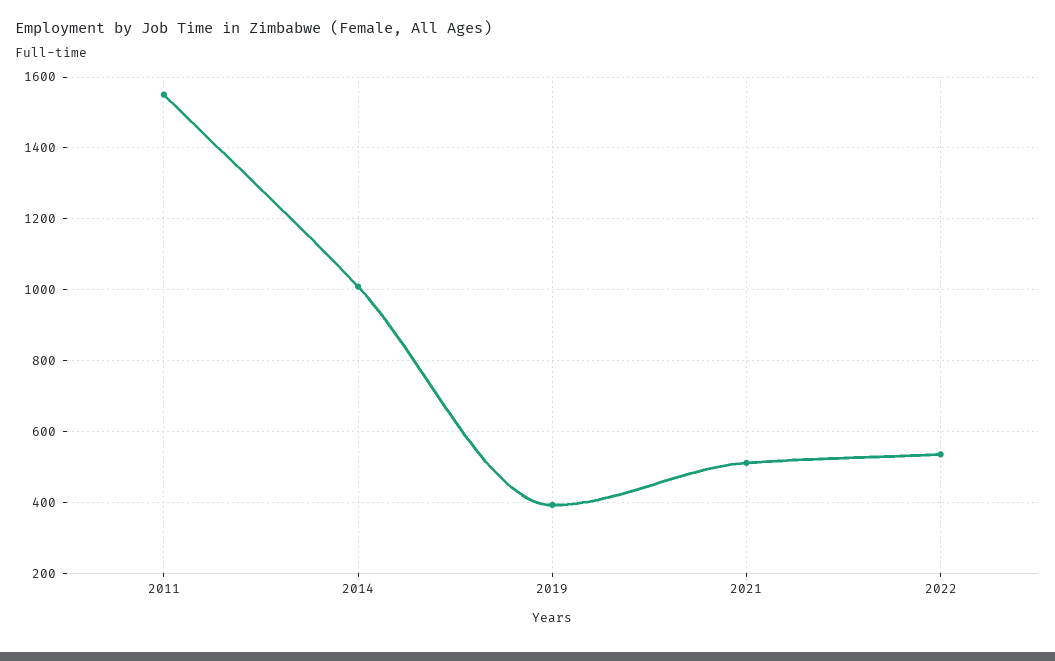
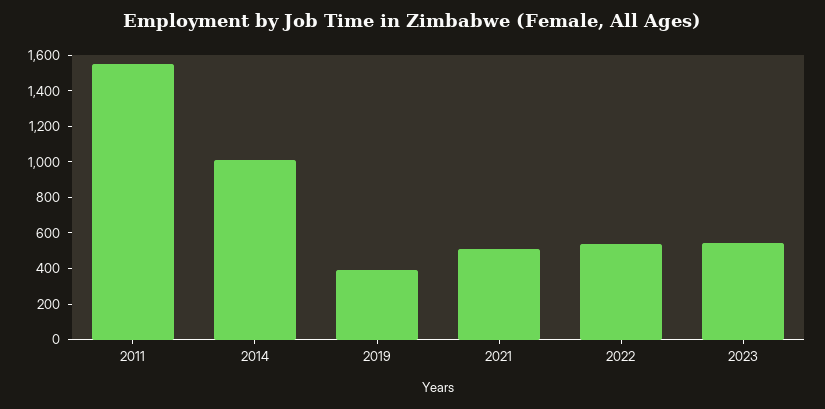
2023: none -> 550

